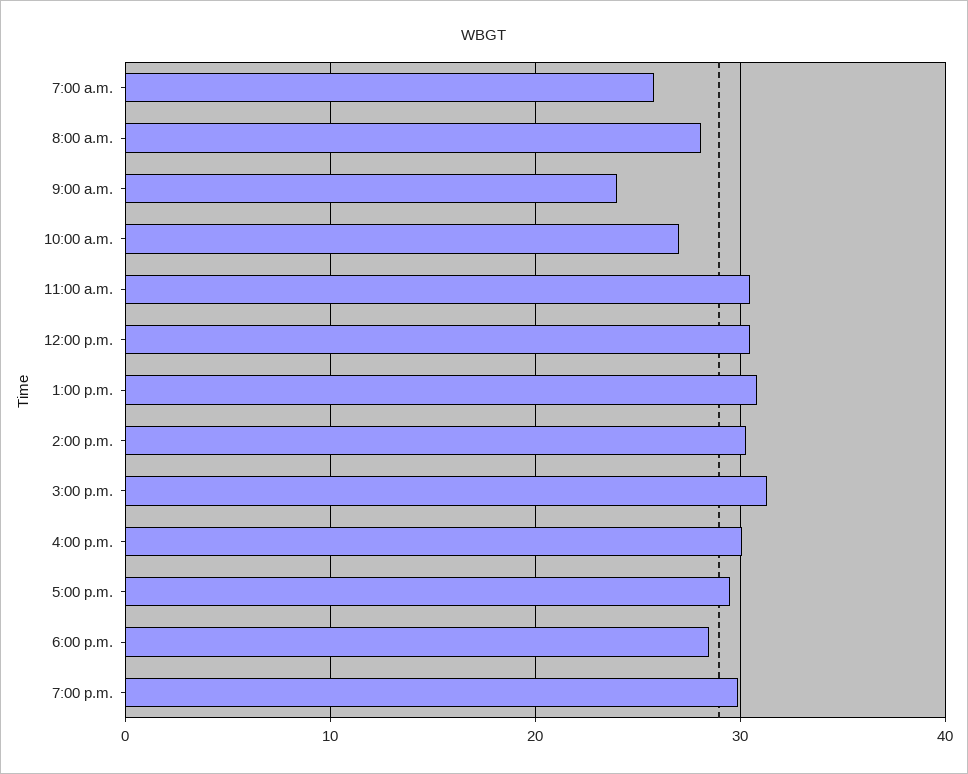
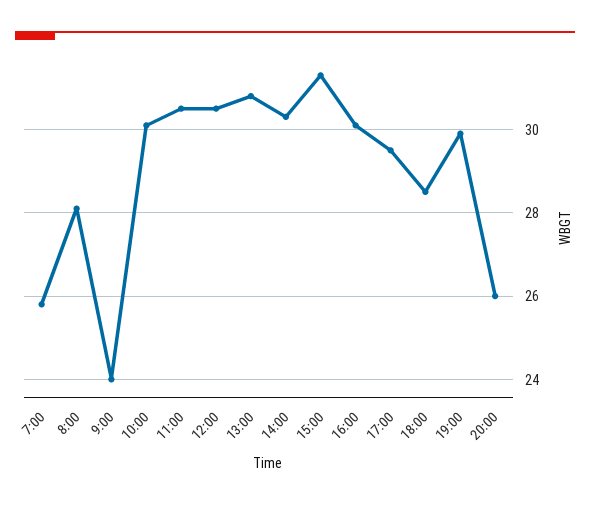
10:00 a.m.: 27 -> 30
20:00: none -> 26

